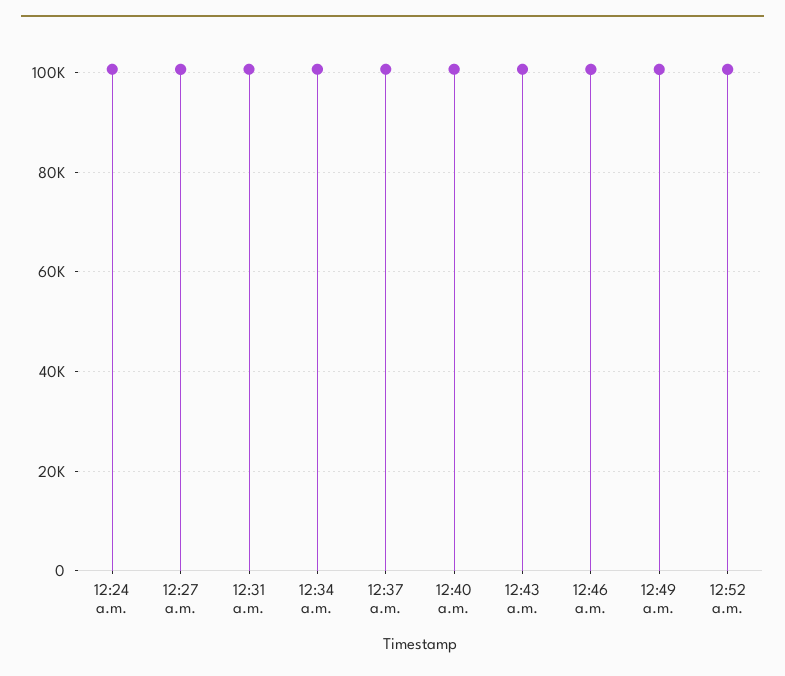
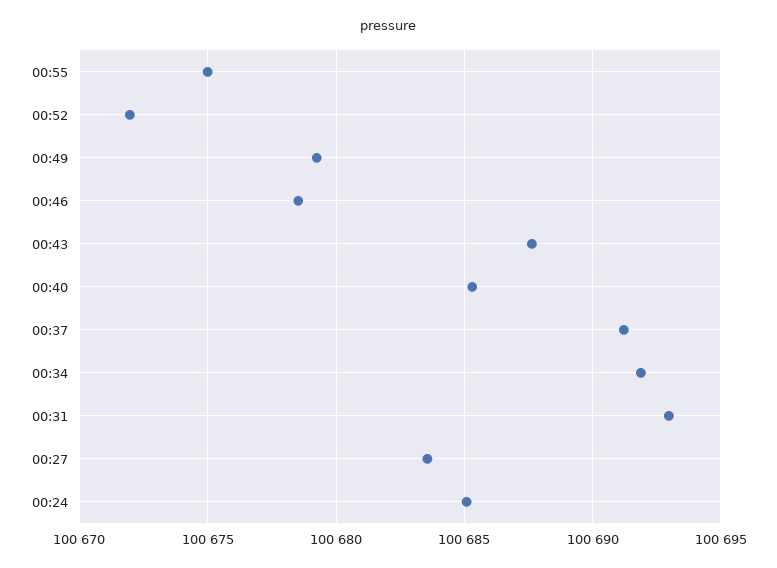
00:55: none -> 100675

